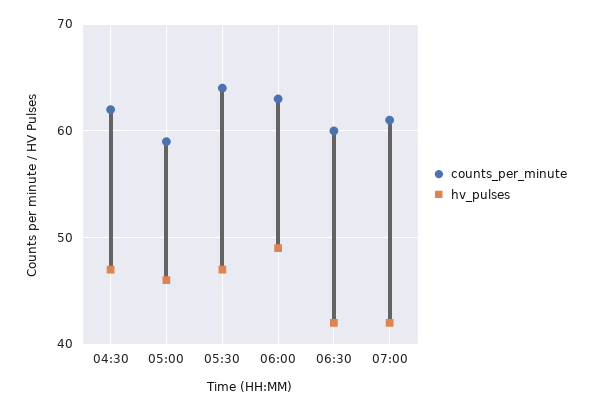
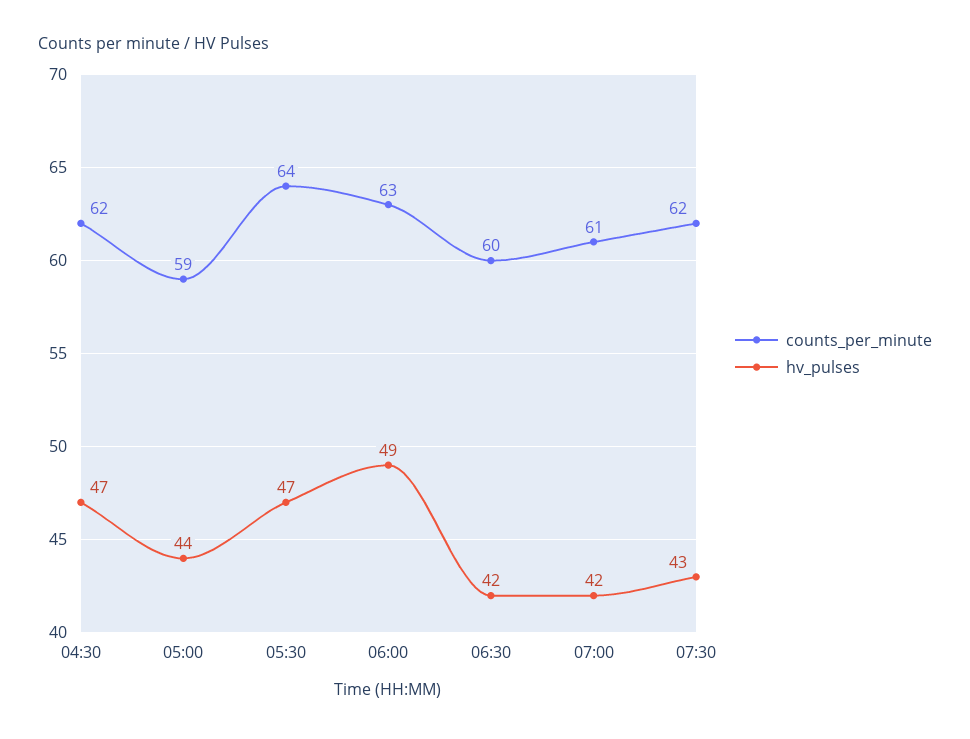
hv_pulses, 05:00: 46 -> 44
counts_per_minute, 07:30: none -> 62
hv_pulses, 07:30: none -> 43

